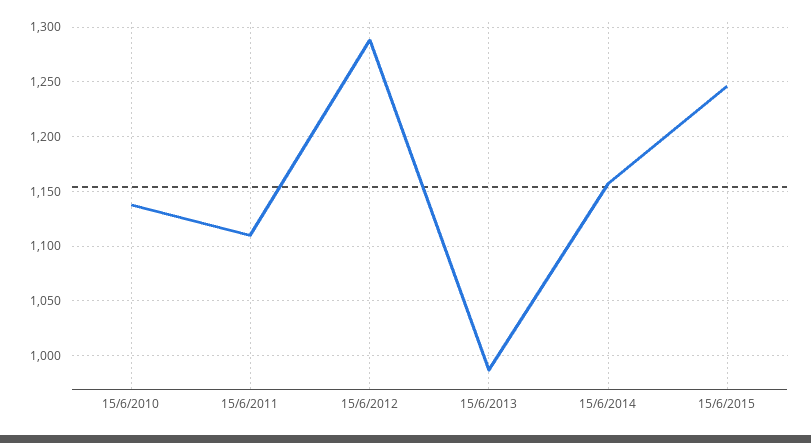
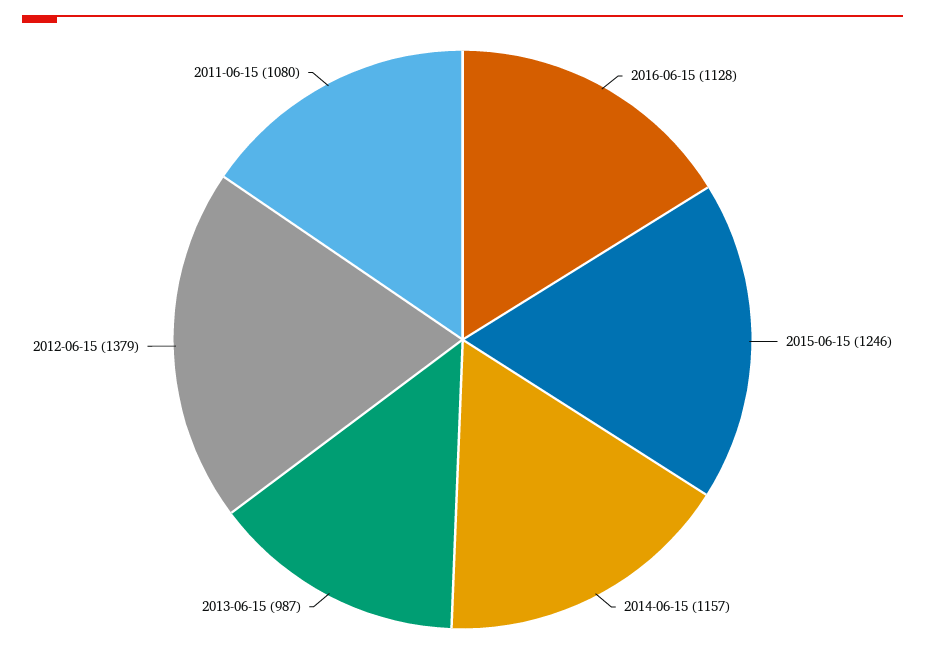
15/6/2010: 1140 -> none
15/6/2011: 1110 -> 1080
15/6/2012: 1290 -> 1379
2016-06-15: none -> 1128

